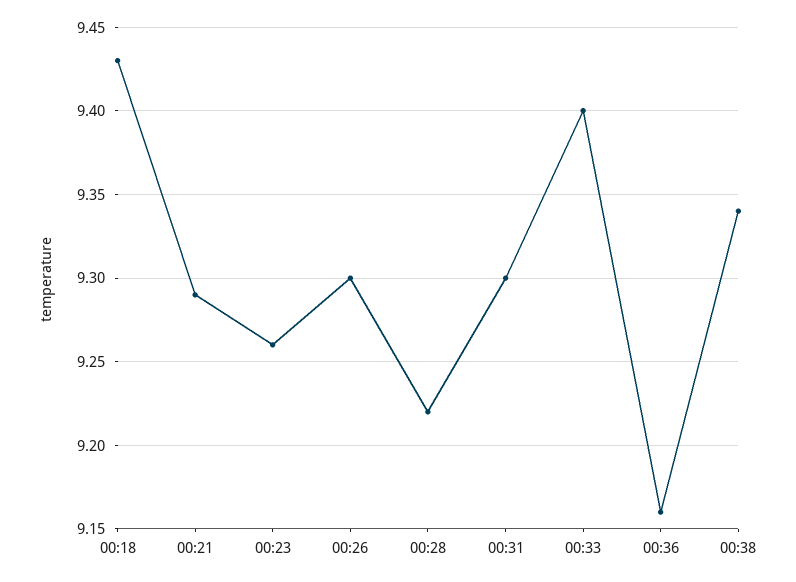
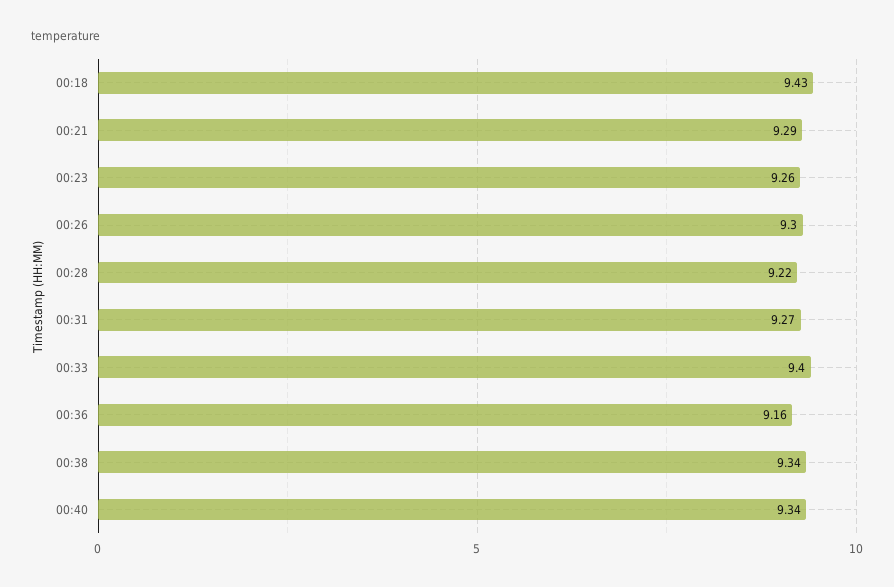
00:31: 9.3 -> 9.27
00:40: none -> 9.34

